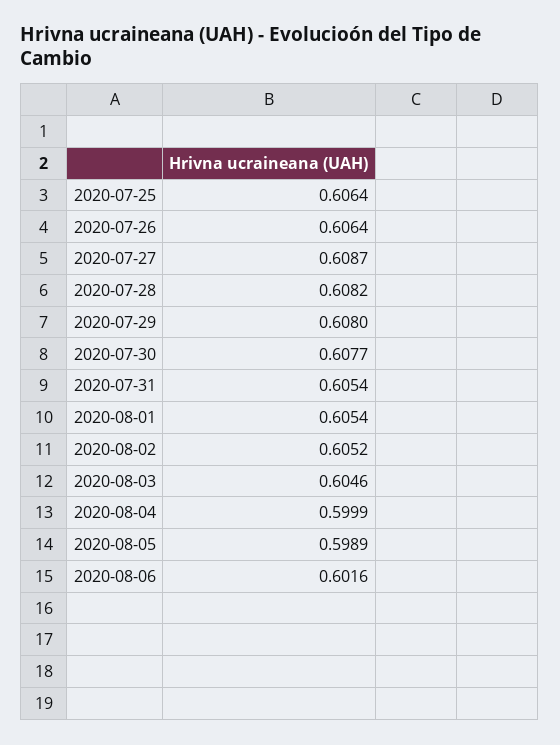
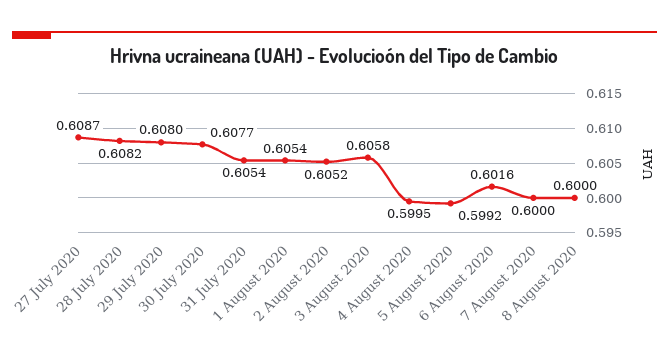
2020-07-25: 0.6064 -> none
2020-07-26: 0.6064 -> none
2020-08-03: 0.6046 -> 0.6058
2020-08-04: 0.5999 -> 0.5995
2020-08-05: 0.5989 -> 0.5992
7 August 2020: none -> 0.6
8 August 2020: none -> 0.6

